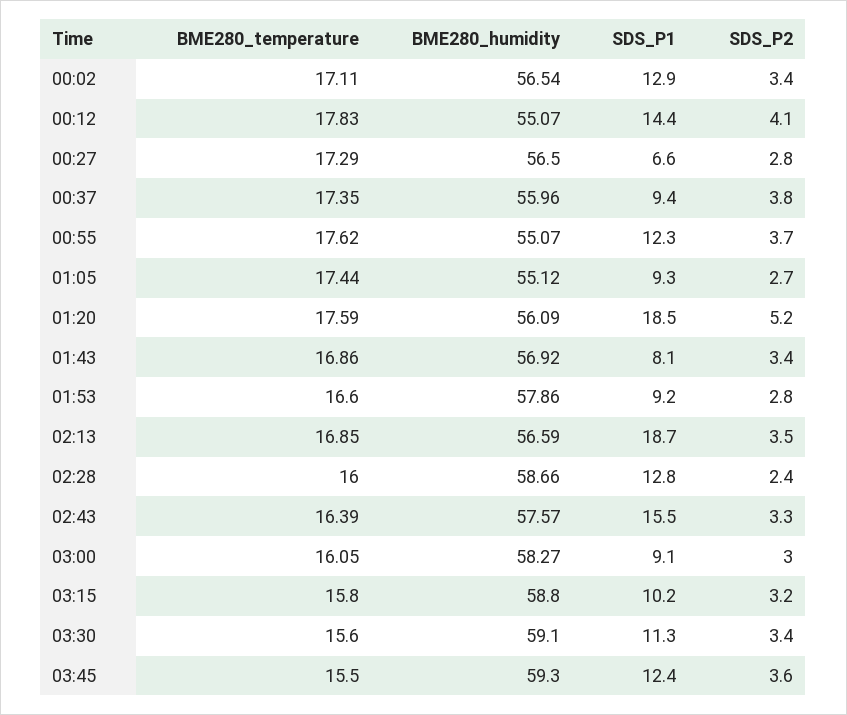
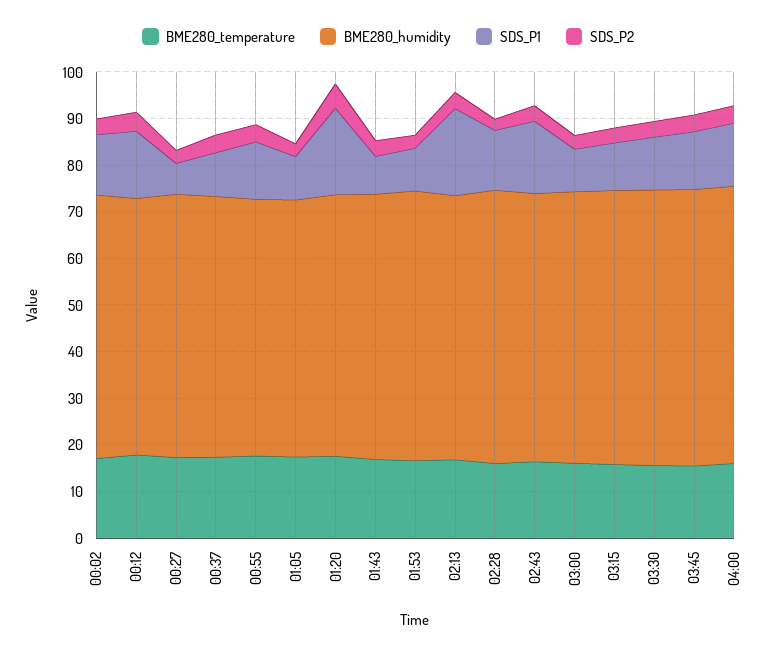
BME280_temperature, 04:00: none -> 16
BME280_humidity, 04:00: none -> 60
SDS_P1, 04:00: none -> 14
SDS_P2, 04:00: none -> 4

